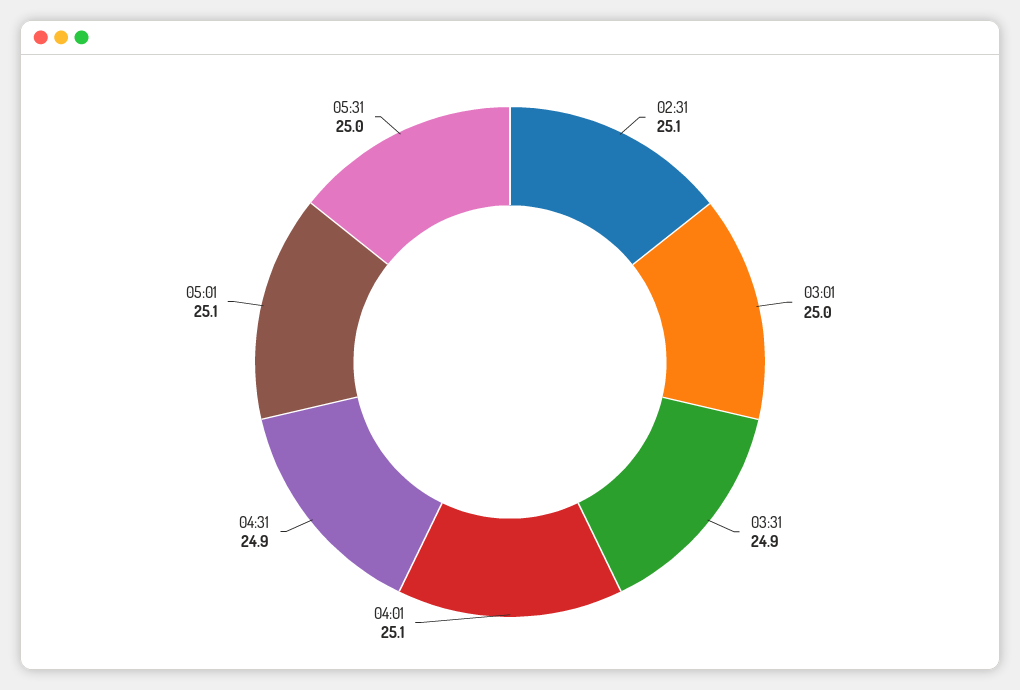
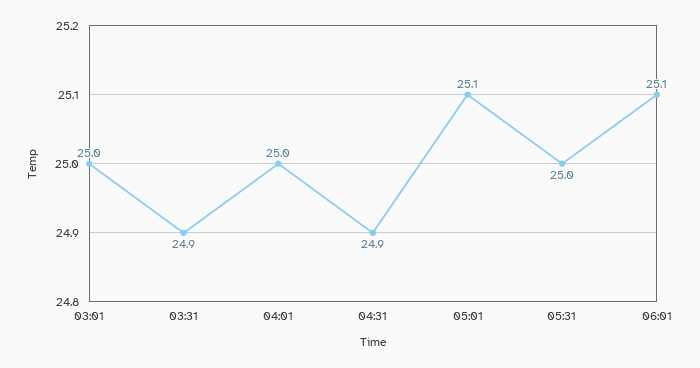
02:31: 25.1 -> none
04:01: 25.1 -> 25
06:01: none -> 25.1

